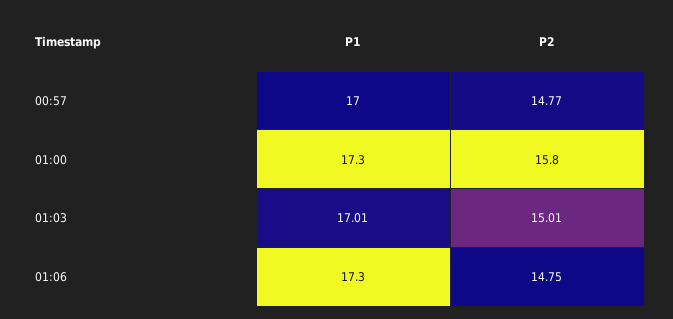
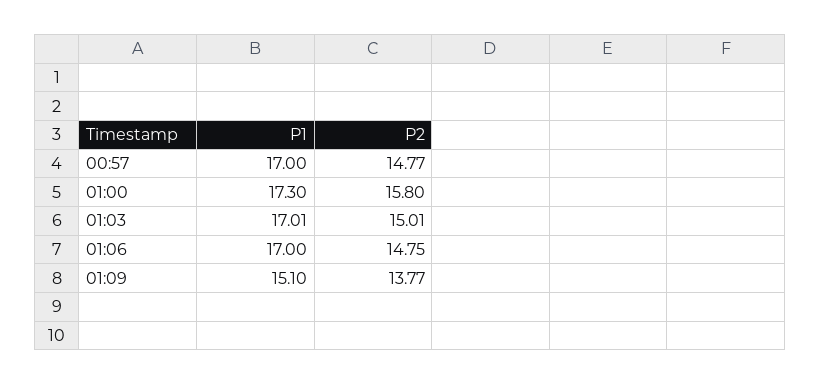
P1, 01:06: 17.3 -> 17
P1, 01:09: none -> 15.1
P2, 01:09: none -> 13.77

